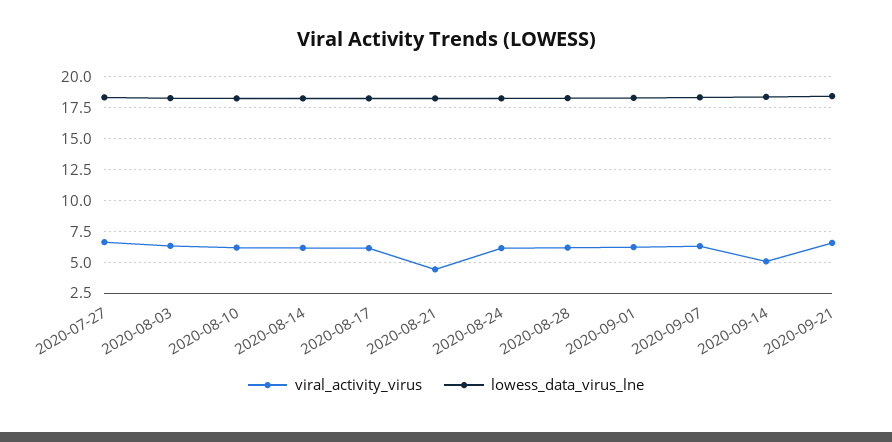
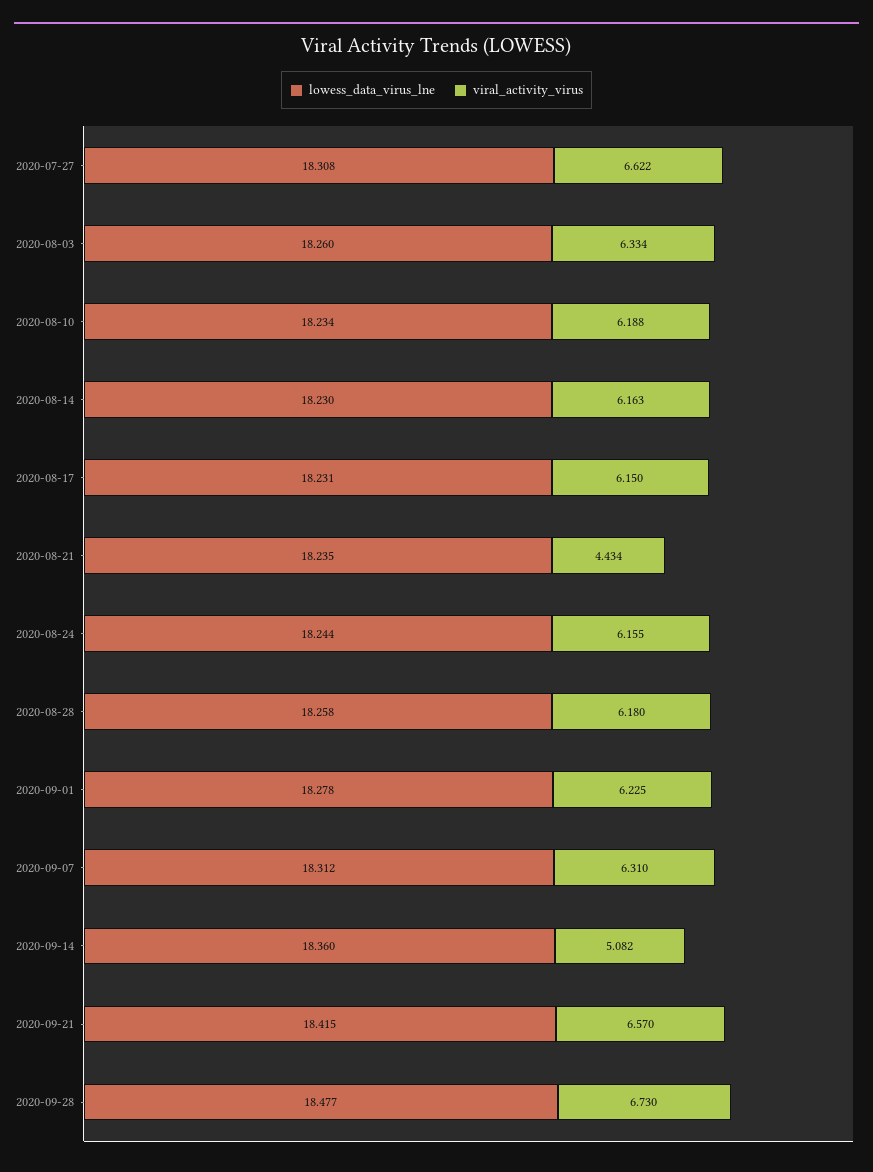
lowess_data_virus_lne, 2020-09-28: none -> 18.477
viral_activity_virus, 2020-09-28: none -> 6.73

